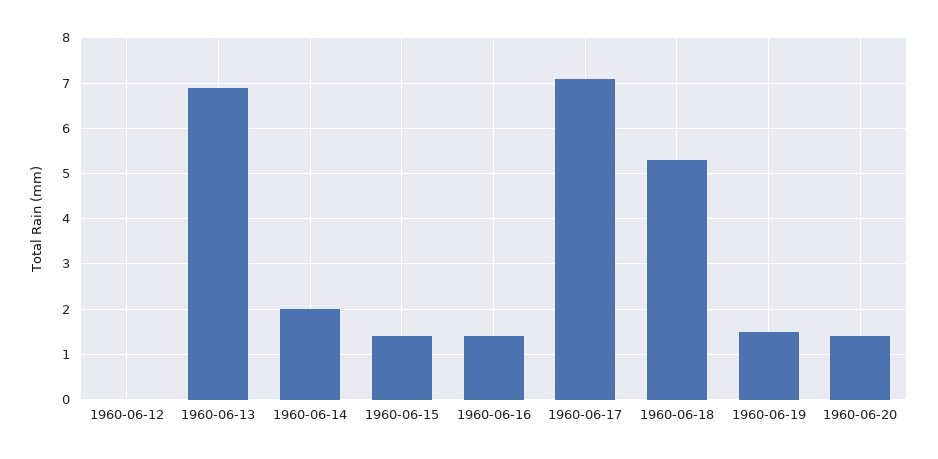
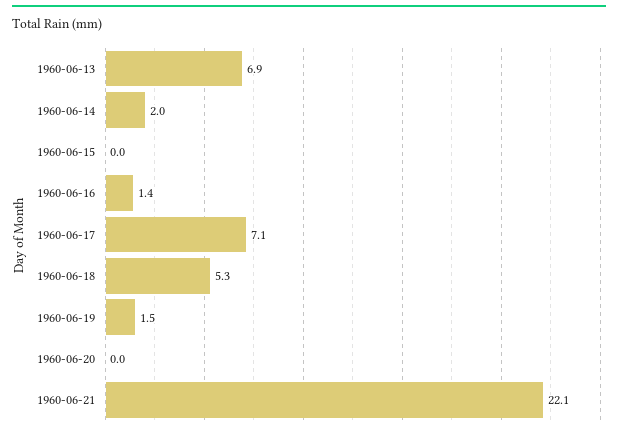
1960-06-12: 0 -> none
1960-06-15: 1.5 -> 0
1960-06-20: 1.5 -> 0
1960-06-21: none -> 22.1

